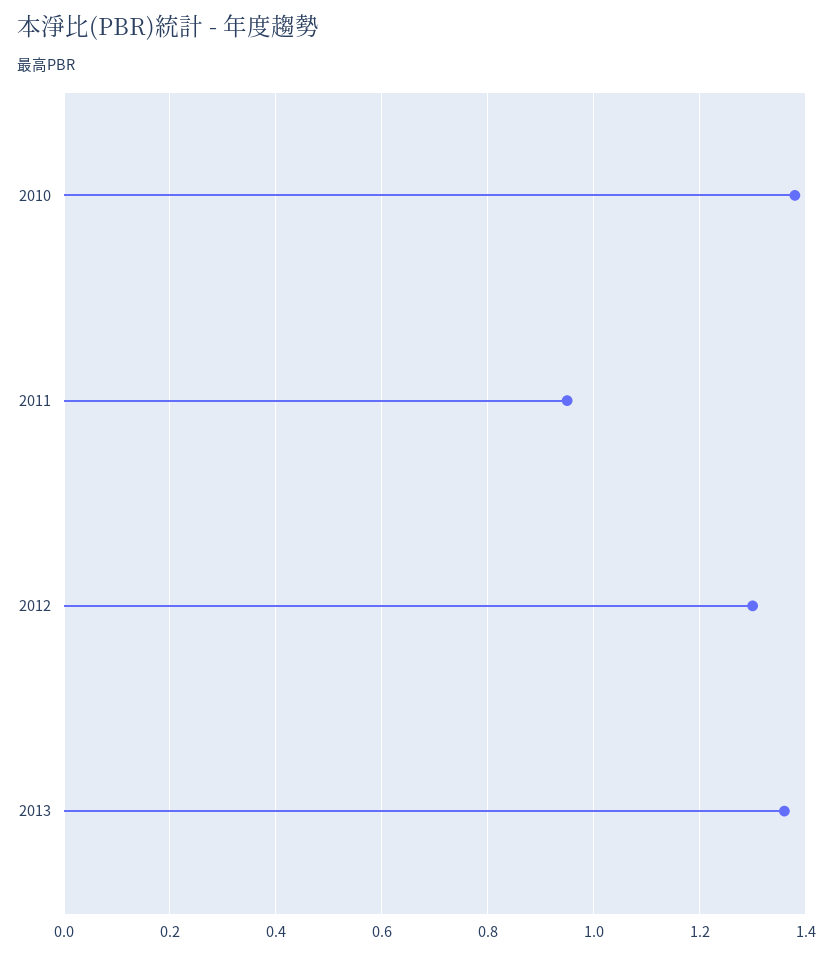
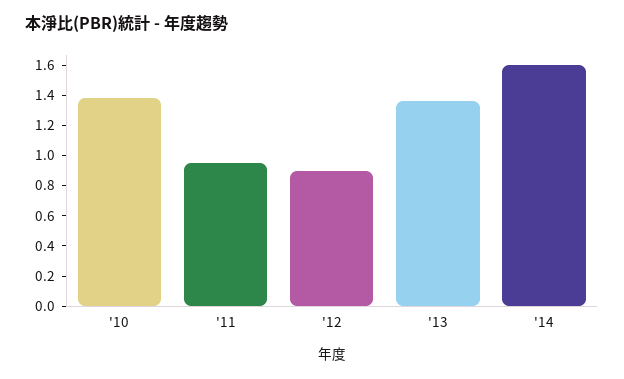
2012: 1.3 -> 0.9
'14: none -> 1.6

